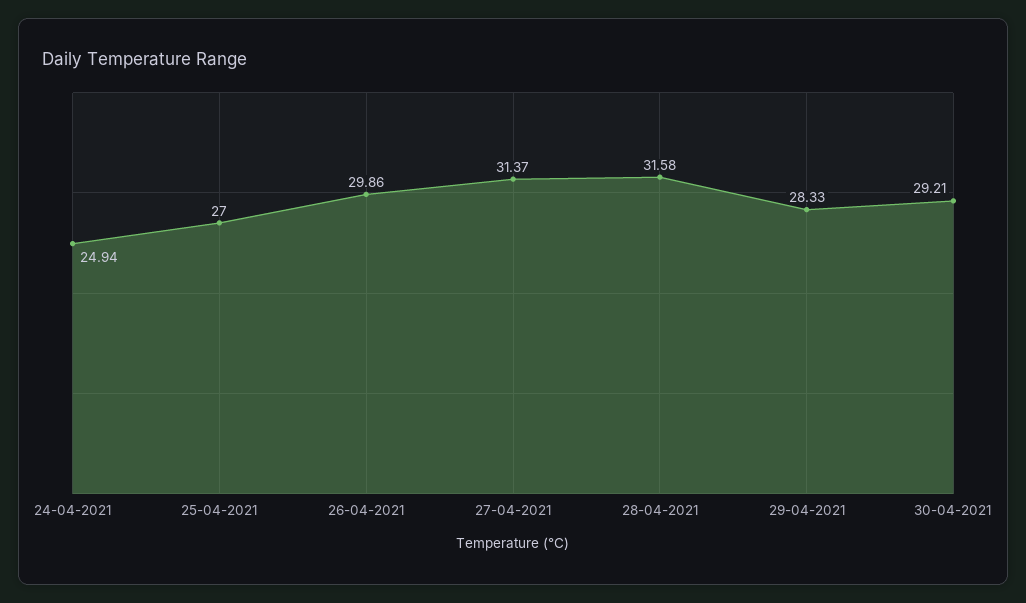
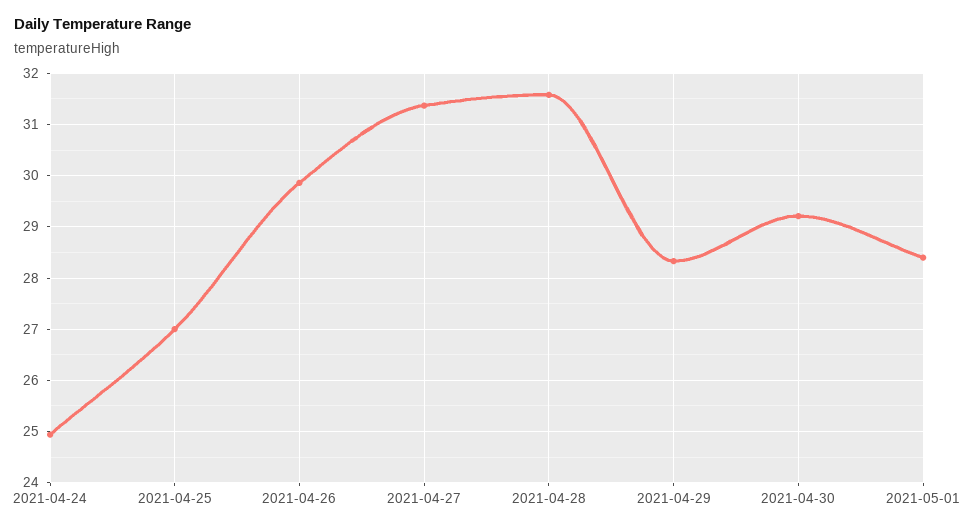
2021-05-01: none -> 28.4

